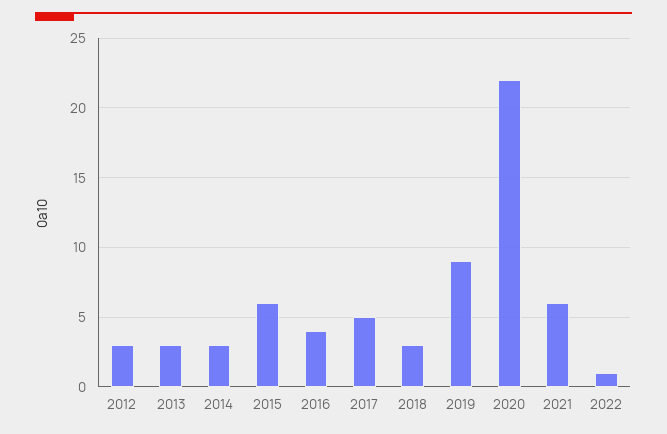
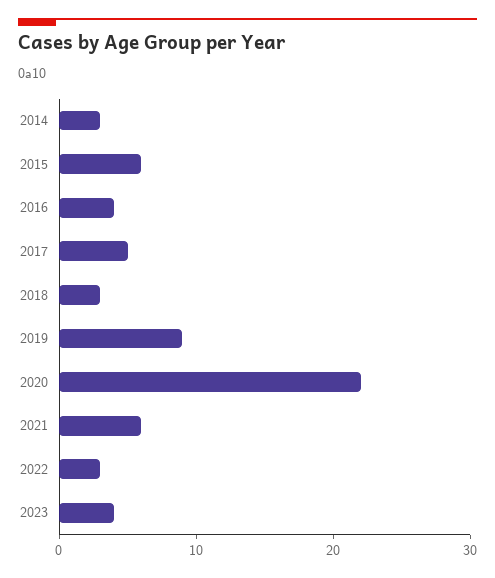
2012: 3 -> none
2013: 3 -> none
2022: 1 -> 3
2023: none -> 4

